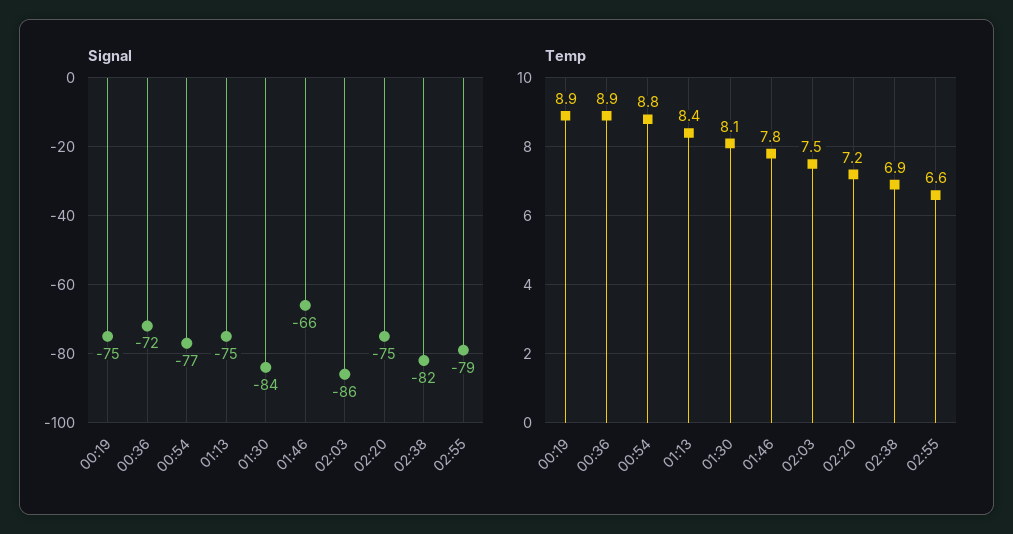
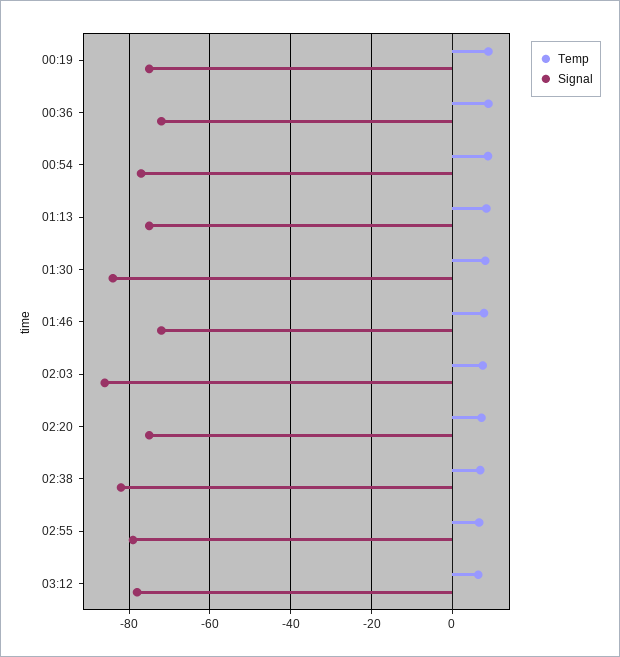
Signal, 01:46: -66 -> -72
Temp, 03:12: none -> 6
Signal, 03:12: none -> -78

